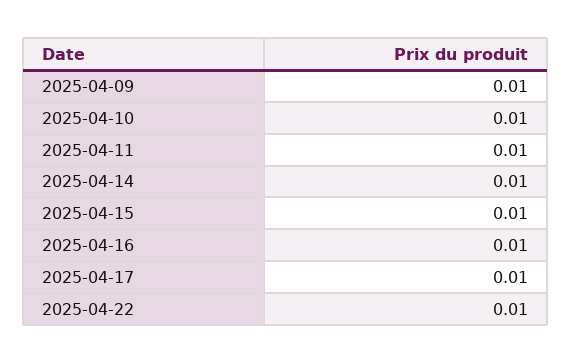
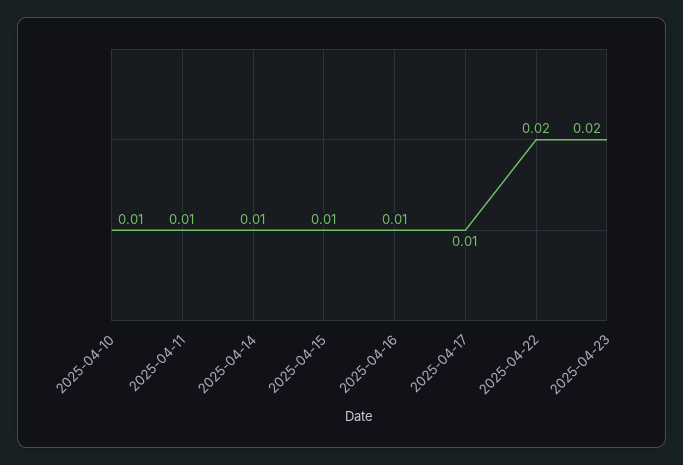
2025-04-09: 0.01 -> none
2025-04-22: 0.01 -> 0.02
2025-04-23: none -> 0.02

